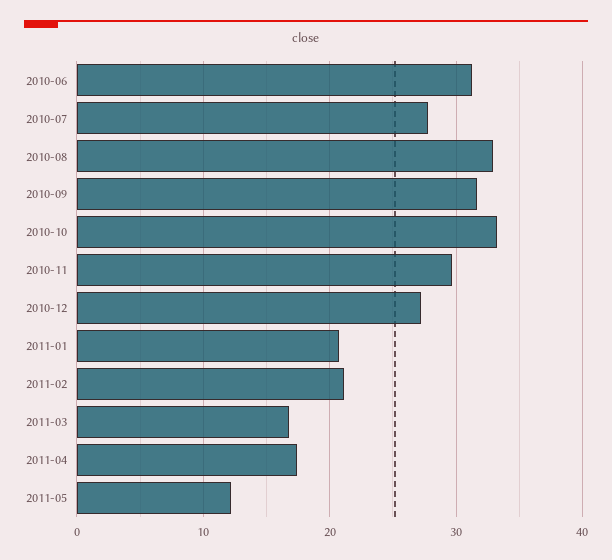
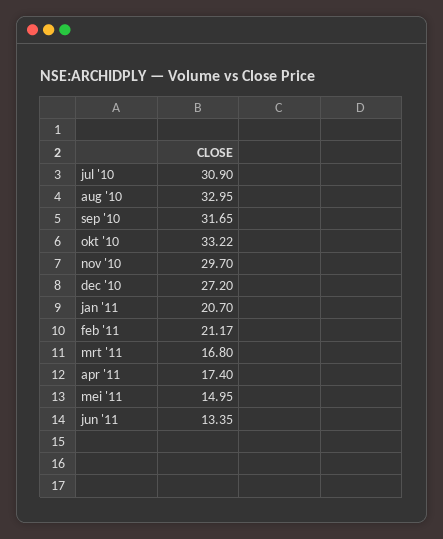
2010-06: 31 -> none
2010-07: 28 -> 30.9
2011-05: 12 -> 14.95
jun '11: none -> 13.35

